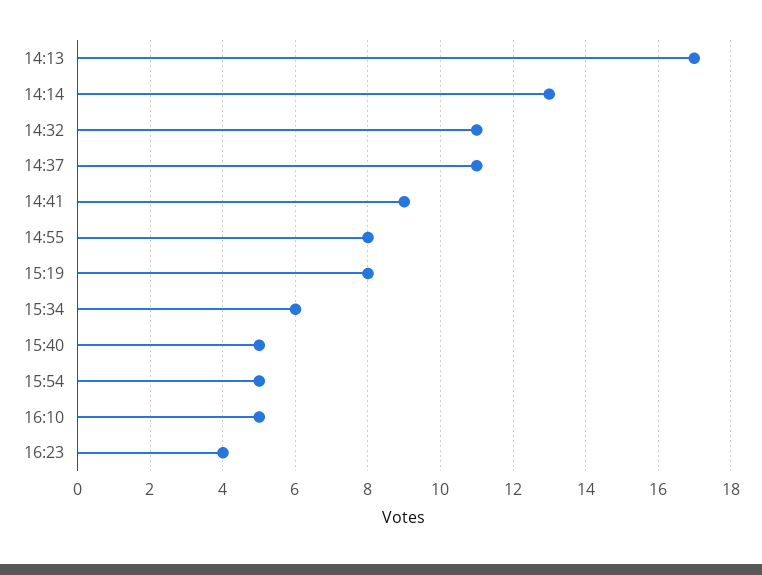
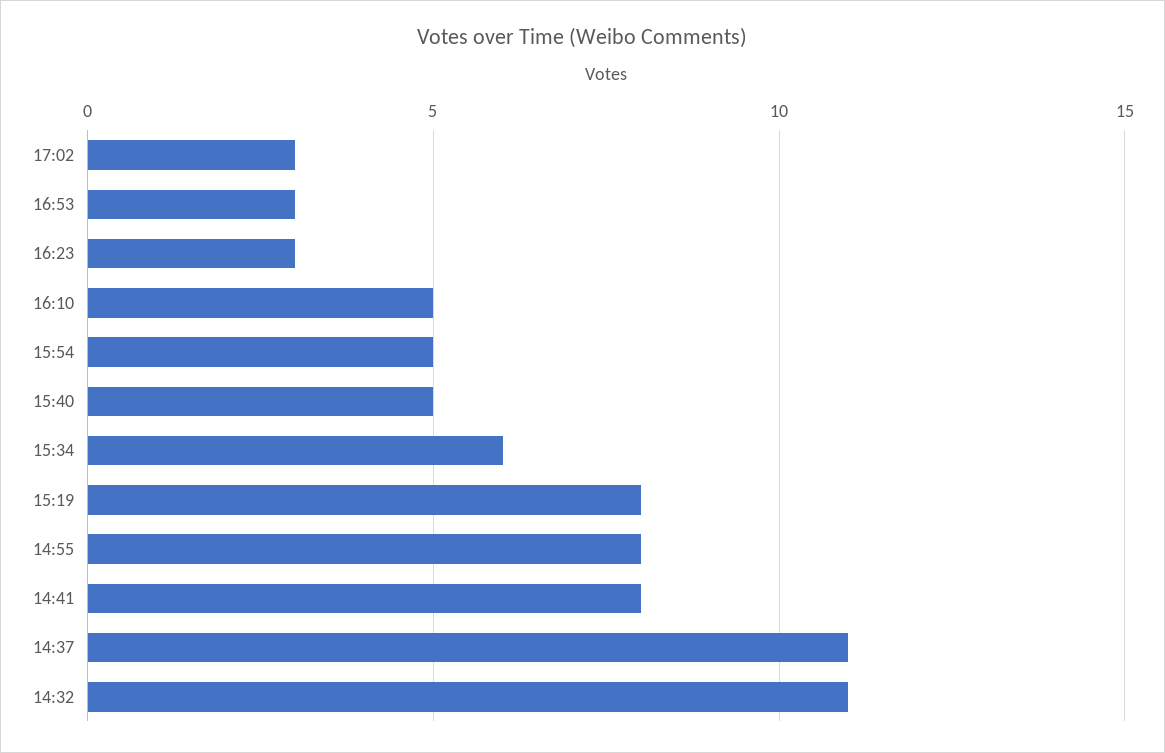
14:13: 17 -> none
14:14: 13 -> none
14:41: 9 -> 8
16:23: 4 -> 3
17:02: none -> 3
16:53: none -> 3

